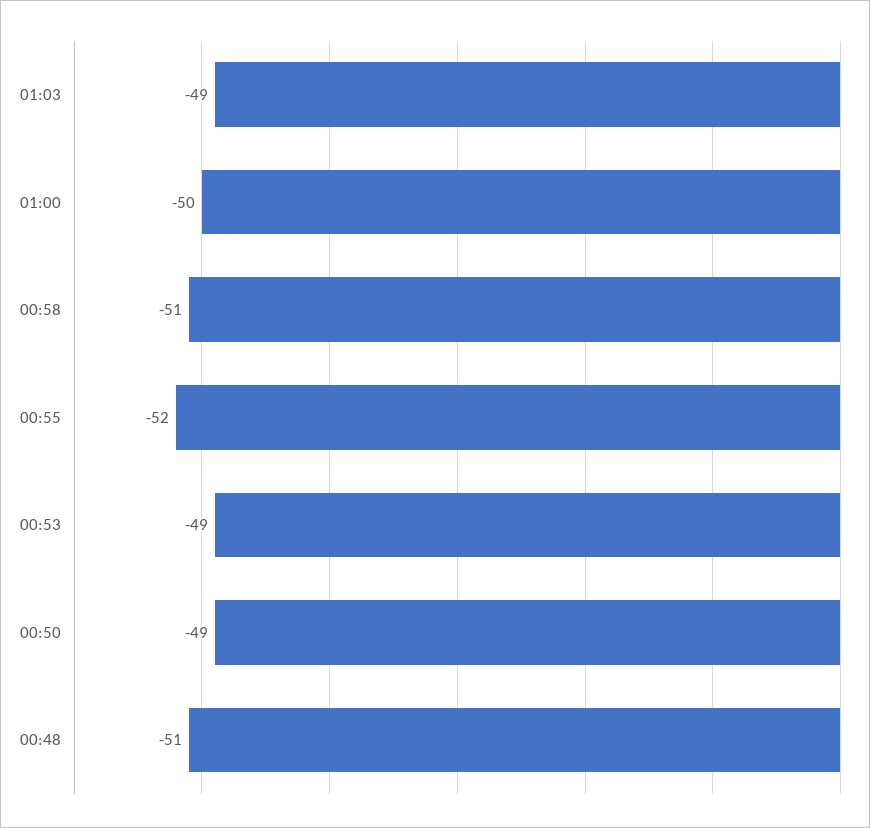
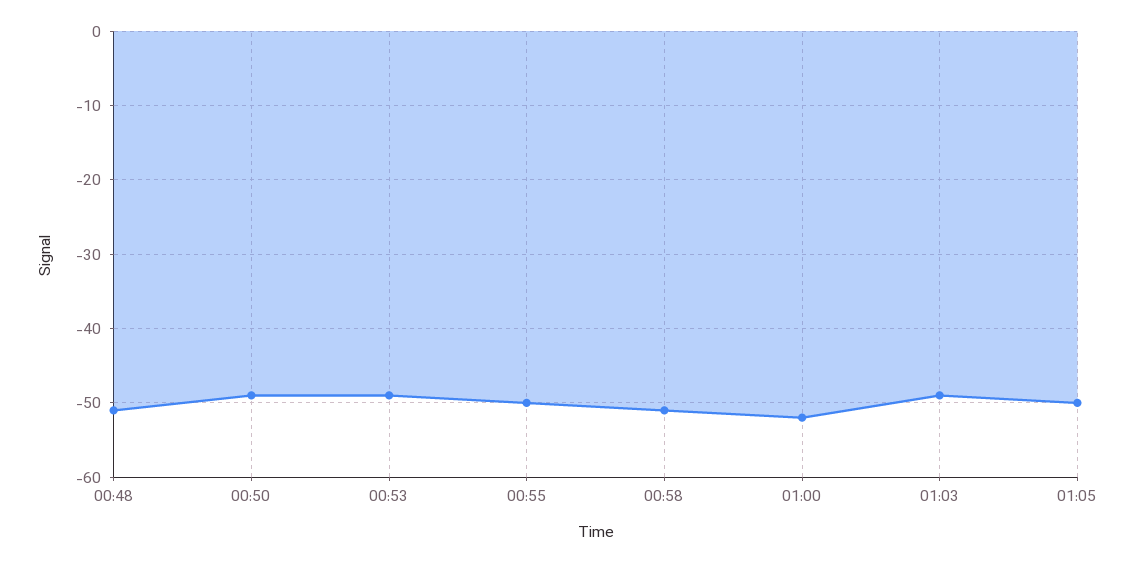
01:00: -50 -> -52
00:55: -52 -> -50
01:05: none -> -50

